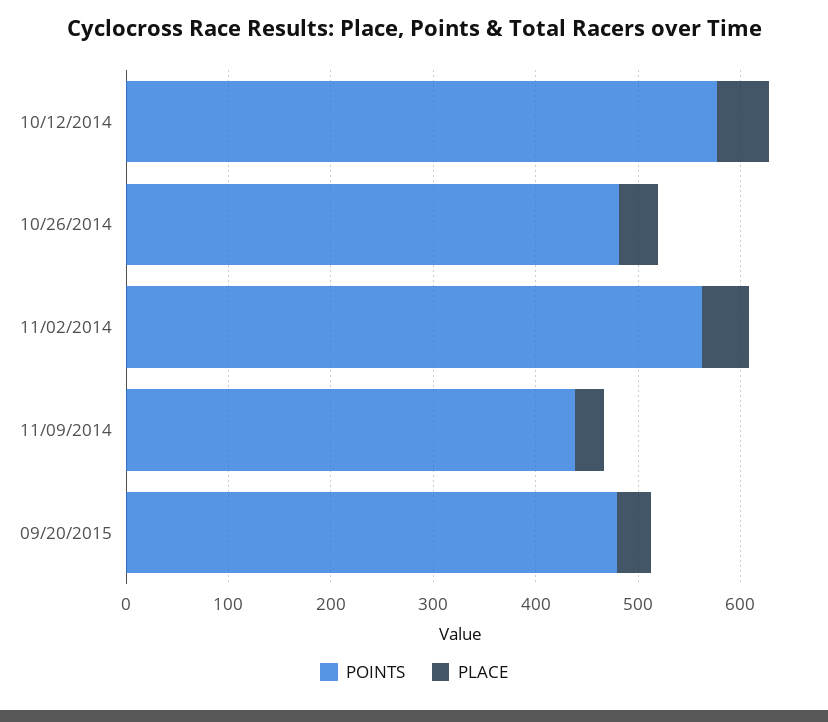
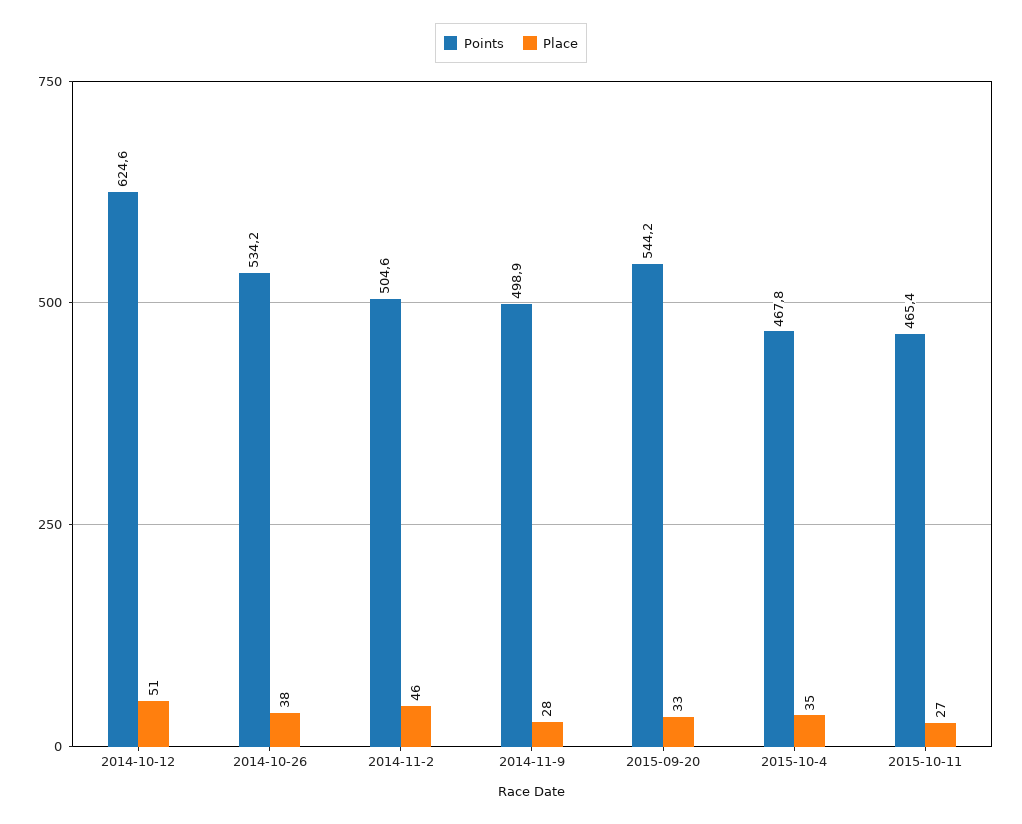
POINTS, 10/12/2014: 580 -> 624.6
POINTS, 10/26/2014: 480 -> 534.2
POINTS, 11/02/2014: 560 -> 504.6
POINTS, 11/09/2014: 440 -> 498.9
POINTS, 09/20/2015: 480 -> 544.2
POINTS, 2015-10-4: none -> 467.8
PLACE, 2015-10-4: none -> 35
POINTS, 2015-10-11: none -> 465.4
PLACE, 2015-10-11: none -> 27

